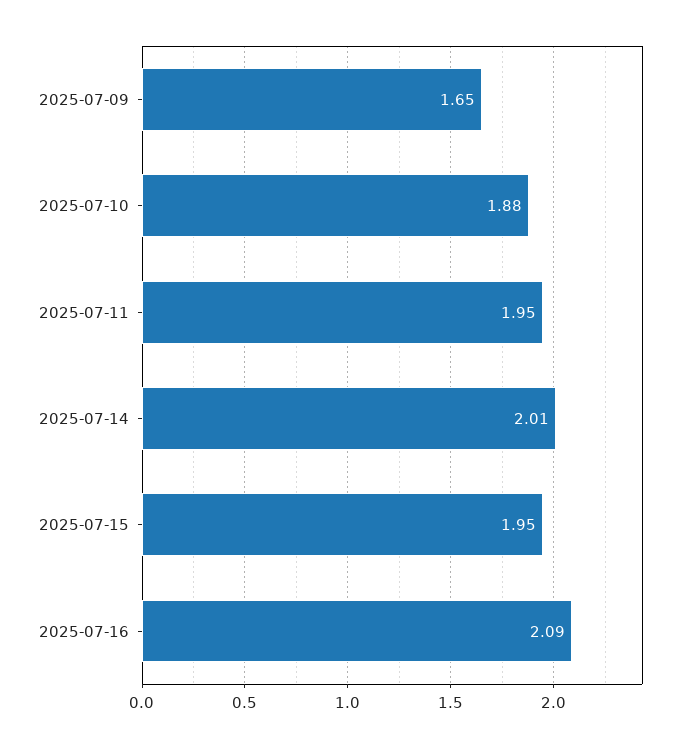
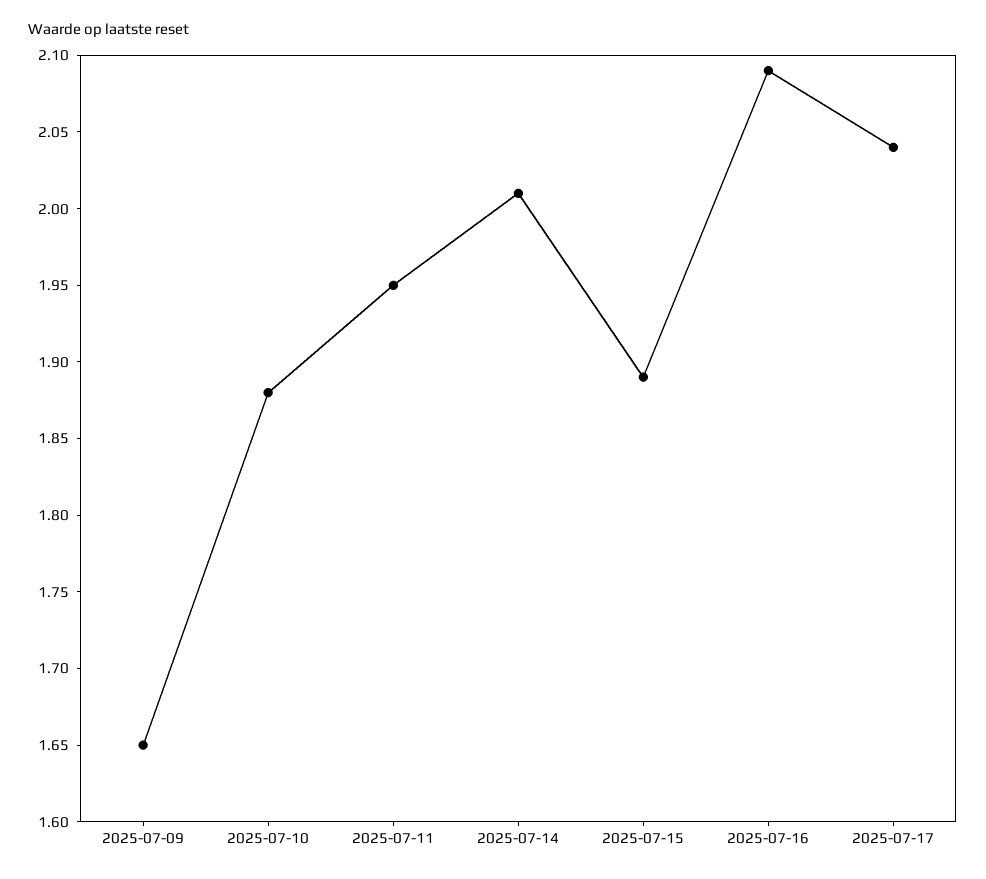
2025-07-15: 1.95 -> 1.89
2025-07-17: none -> 2.04

